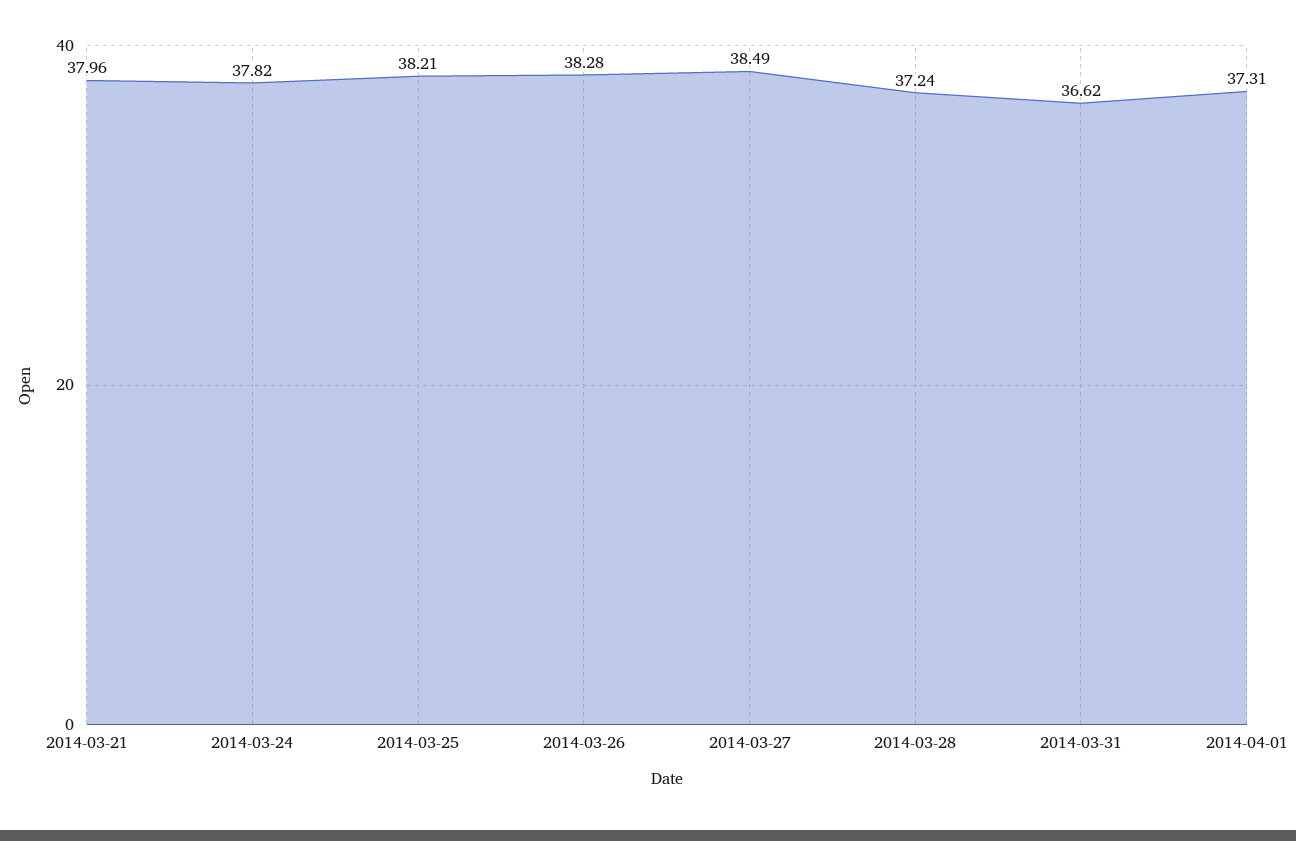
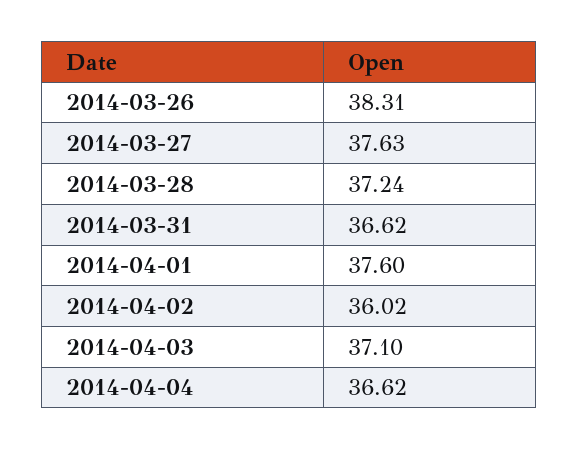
2014-03-21: 37.96 -> none
2014-03-24: 37.82 -> none
2014-03-25: 38.21 -> none
2014-03-26: 38.28 -> 38.31
2014-03-27: 38.49 -> 37.63
2014-04-01: 37.31 -> 37.6
2014-04-02: none -> 36.02
2014-04-03: none -> 37.1
2014-04-04: none -> 36.62

